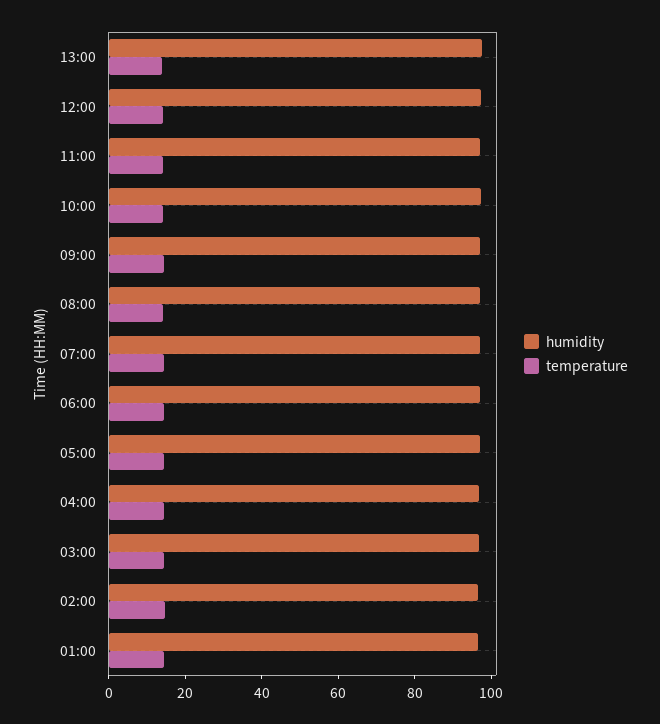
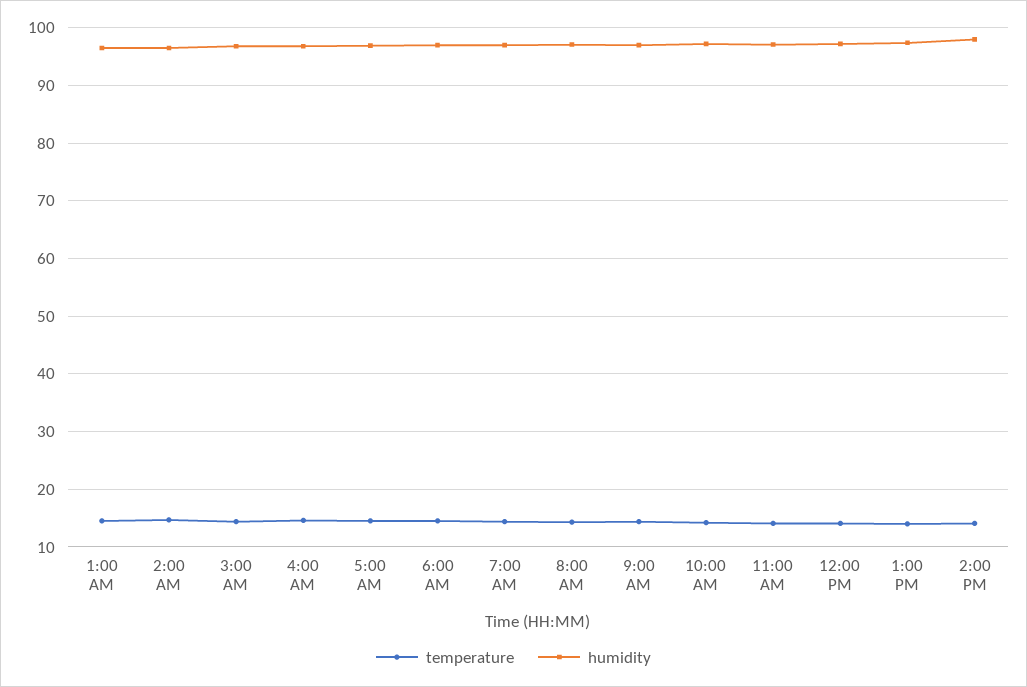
temperature, 2:00 PM: none -> 14
humidity, 2:00 PM: none -> 98

